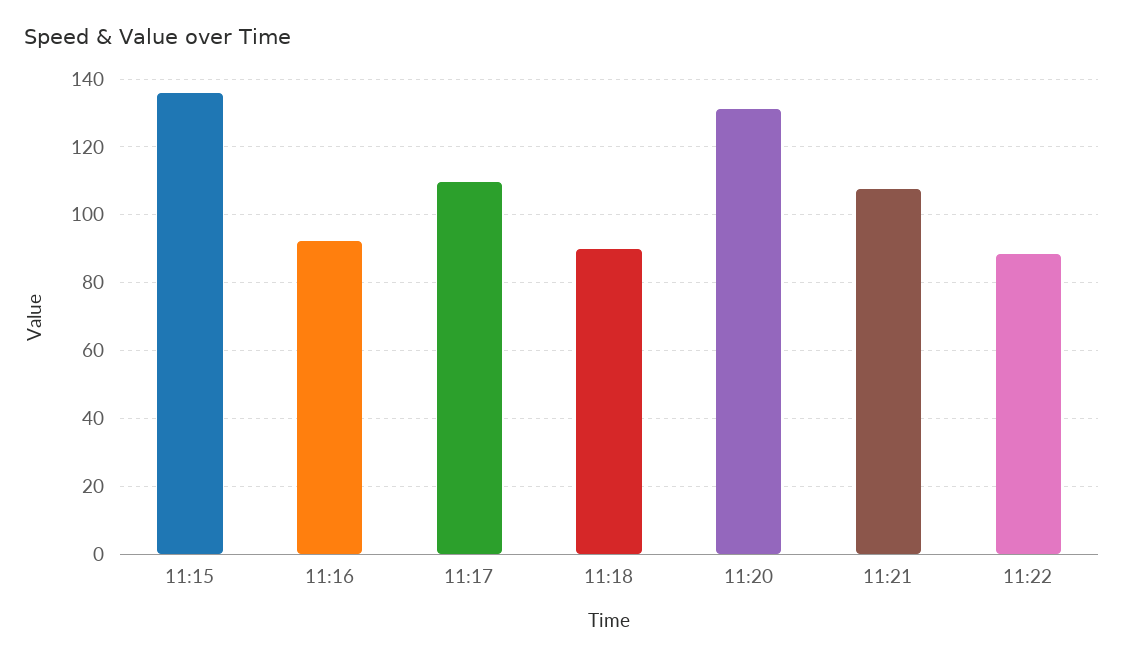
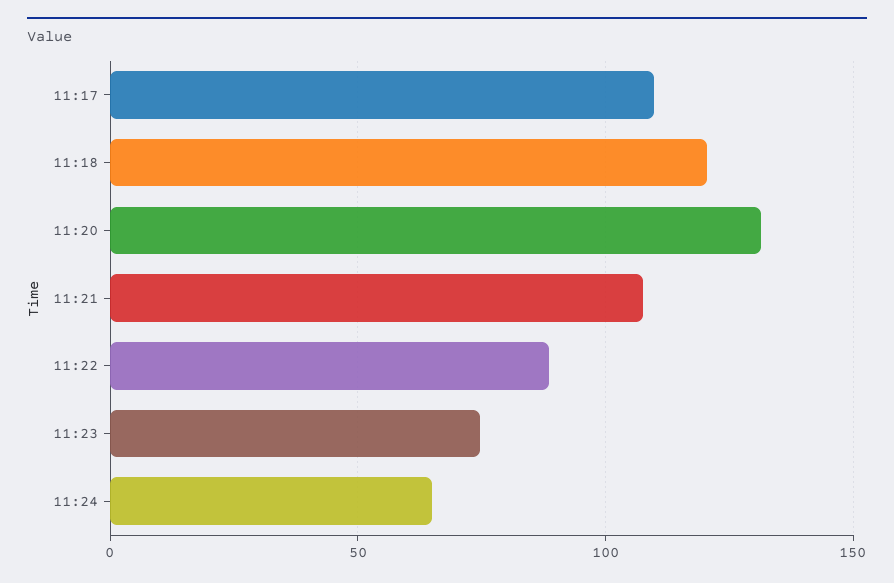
11:15: 136 -> none
11:16: 92 -> none
11:18: 90 -> 120
11:23: none -> 75
11:24: none -> 65

